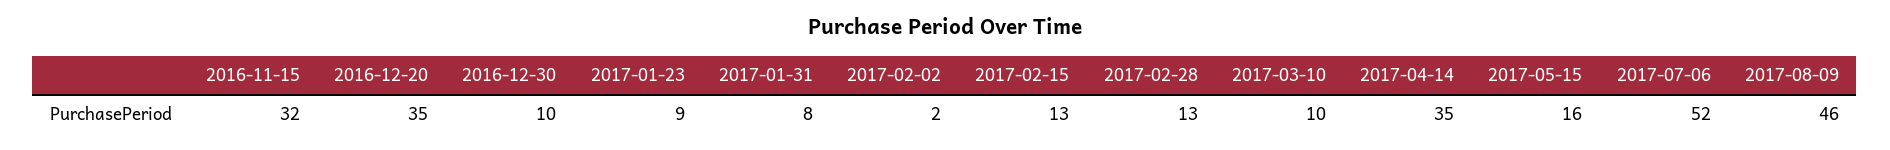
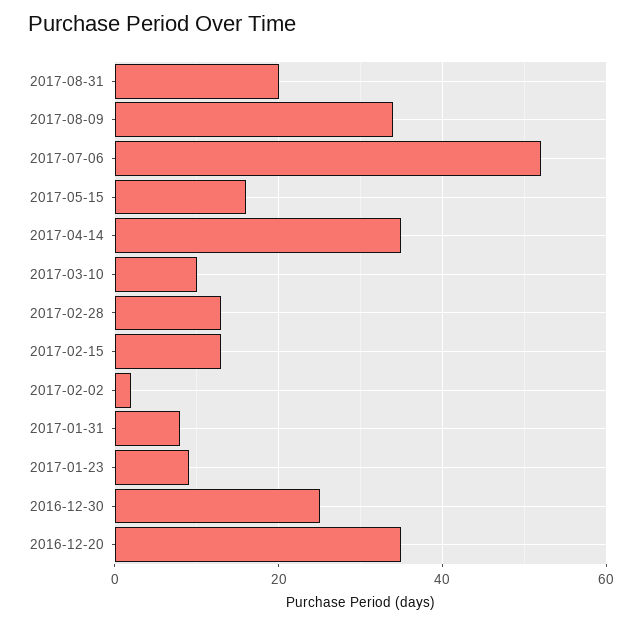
2016-11-15: 32 -> none
2016-12-30: 10 -> 25
2017-08-09: 46 -> 35
2017-08-31: none -> 20

